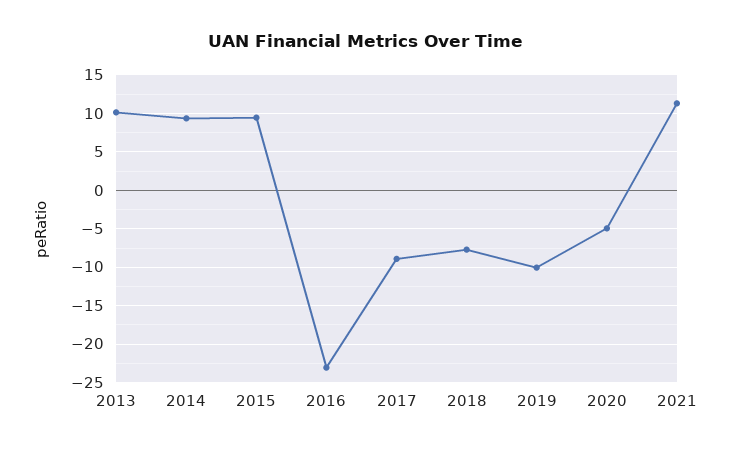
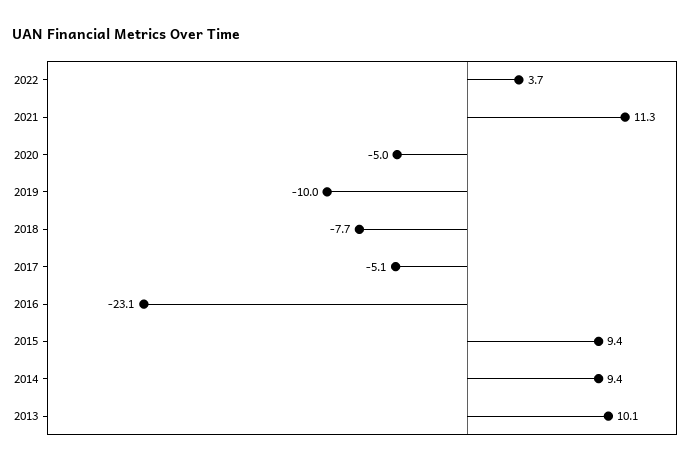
2017: -9 -> -5.1
2022: none -> 3.7

